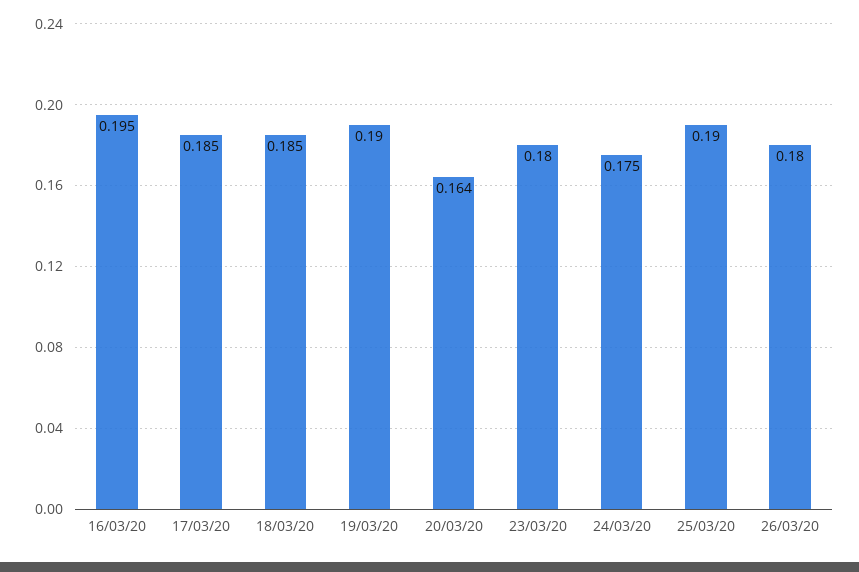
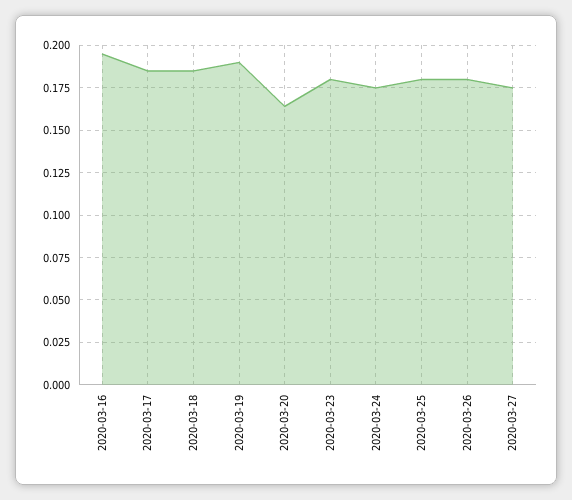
25/03/20: 0.19 -> 0.18
2020-03-27: none -> 0.175

